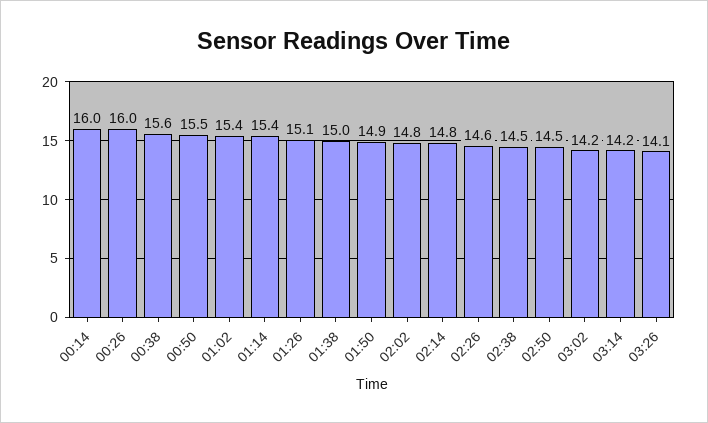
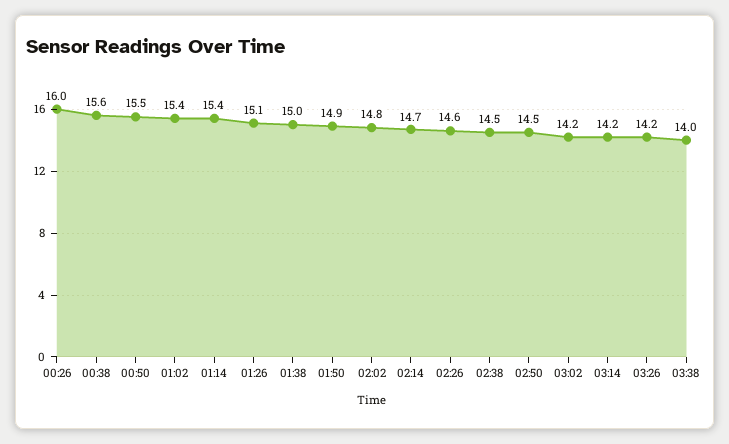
00:14: 16 -> none
02:14: 14.8 -> 14.7
03:26: 14.1 -> 14.2
03:38: none -> 14

